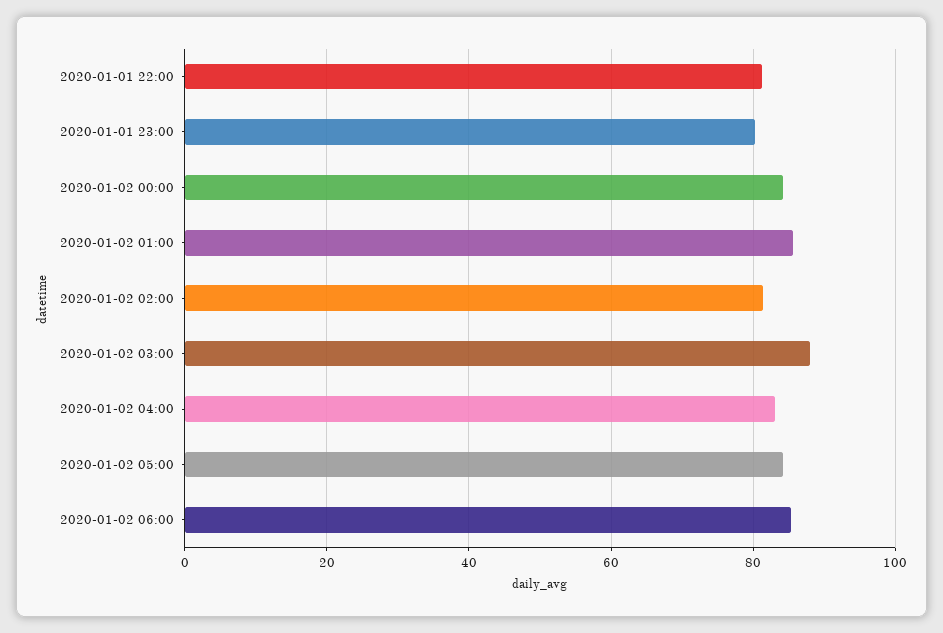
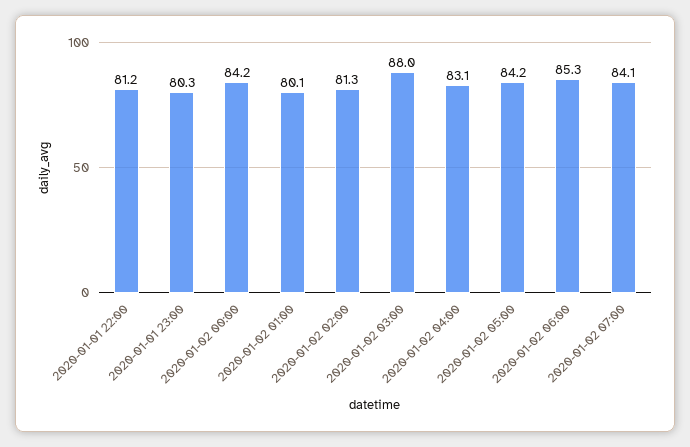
2020-01-02 01:00: 86 -> 80.1
2020-01-02 07:00: none -> 84.1

